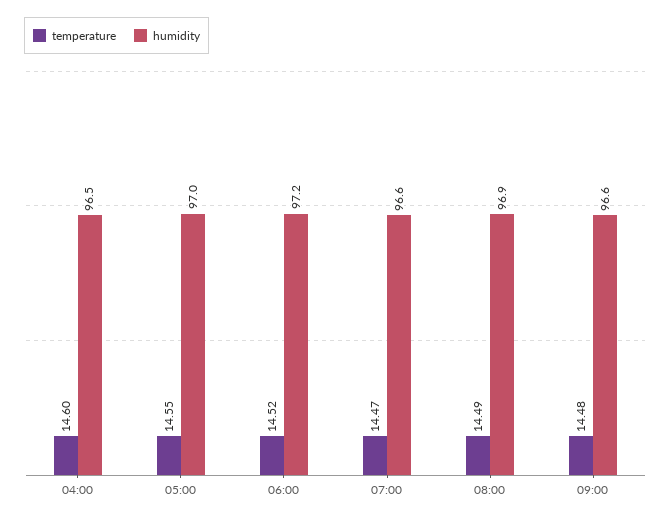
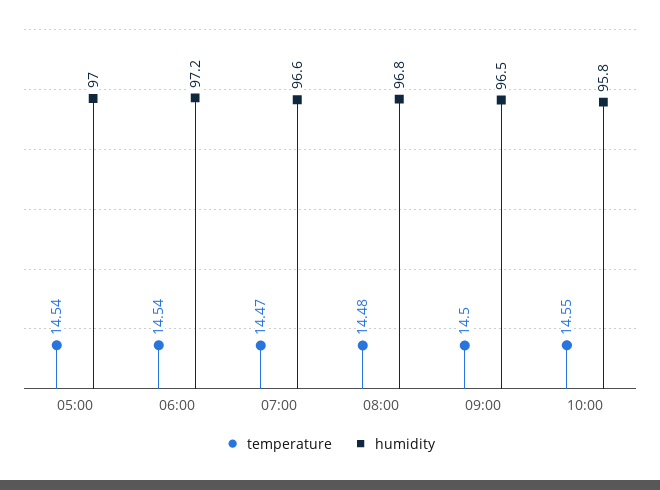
temperature, 04:00: 14.6 -> none
humidity, 04:00: 96.5 -> none
temperature, 05:00: 14.55 -> 14.54
temperature, 06:00: 14.52 -> 14.54
temperature, 08:00: 14.49 -> 14.48
humidity, 08:00: 96.9 -> 96.8
temperature, 09:00: 14.48 -> 14.5
humidity, 09:00: 96.6 -> 96.5
temperature, 10:00: none -> 14.55
humidity, 10:00: none -> 95.8

